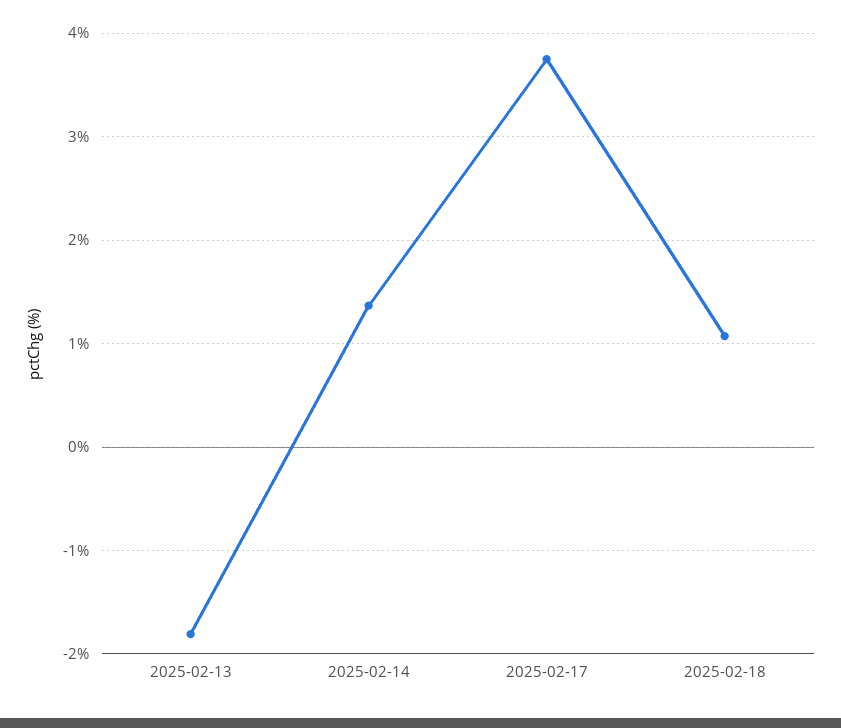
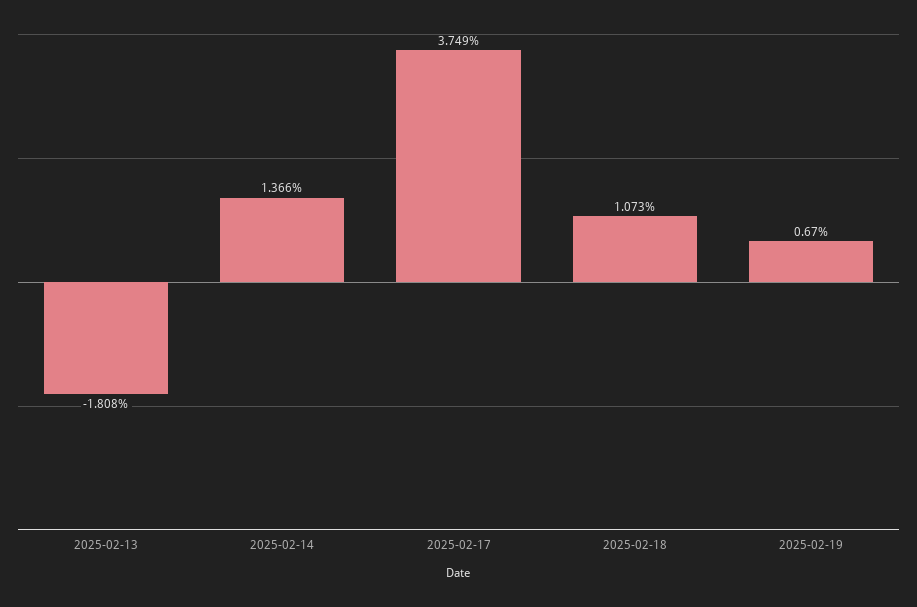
2025-02-19: none -> 0.67

